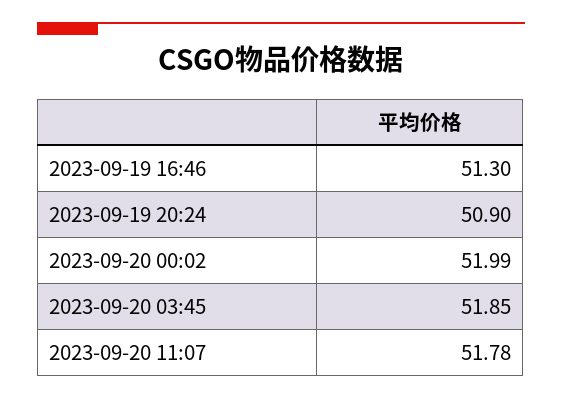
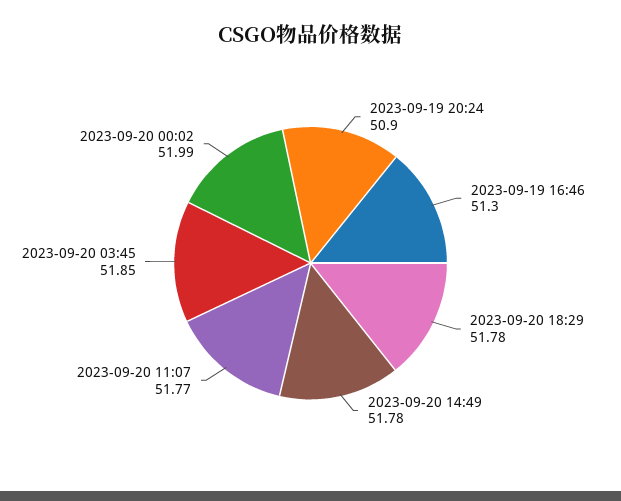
2023-09-20 11:07: 51.78 -> 51.77
2023-09-20 18:29: none -> 51.78
2023-09-20 14:49: none -> 51.78

